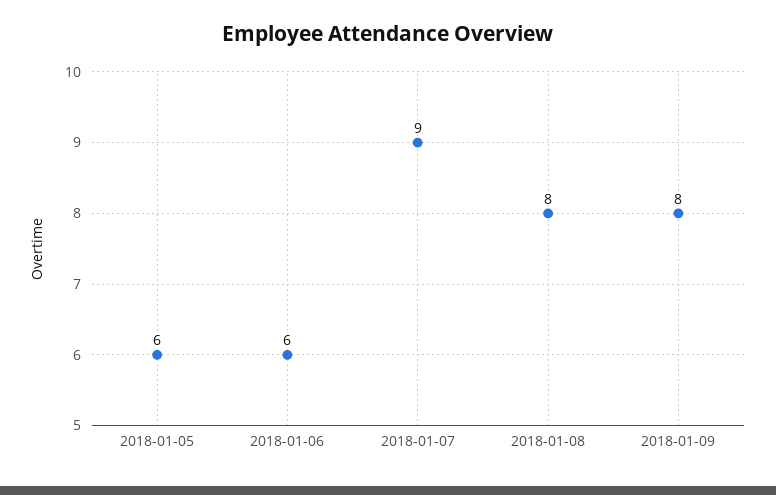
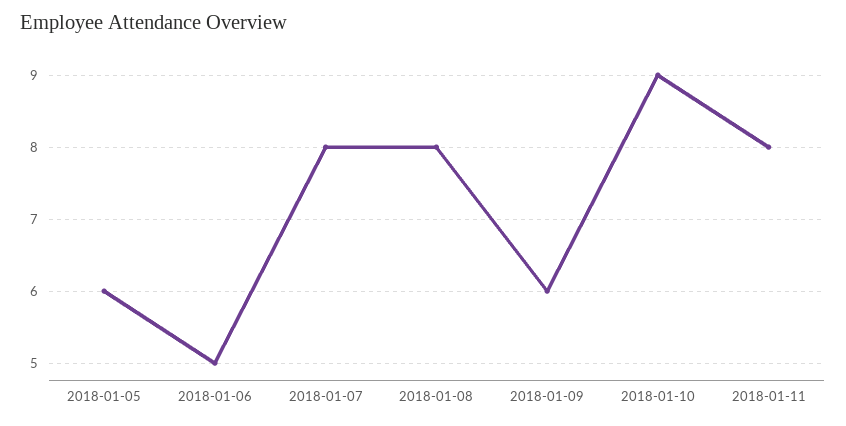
2018-01-06: 6 -> 5
2018-01-07: 9 -> 8
2018-01-09: 8 -> 6
2018-01-10: none -> 9
2018-01-11: none -> 8

